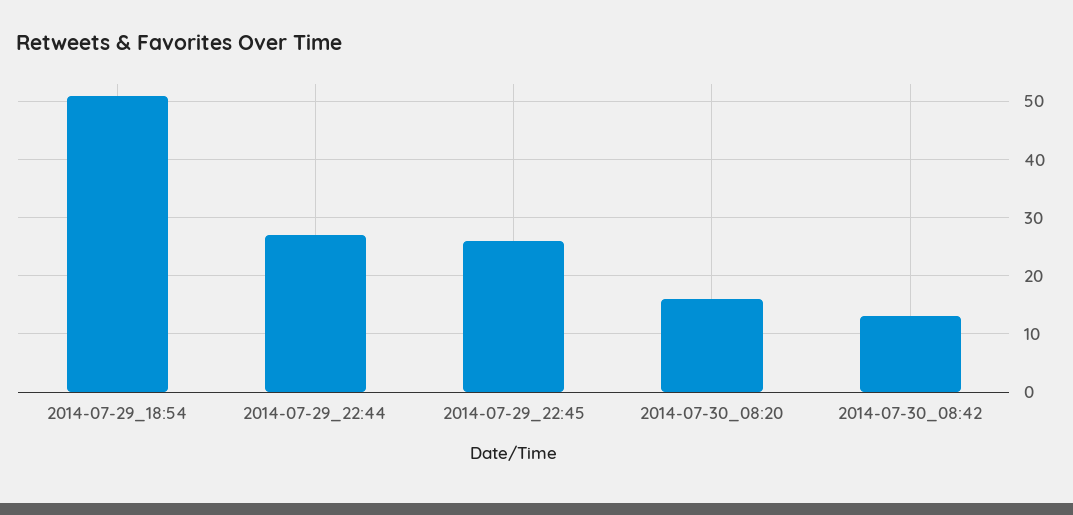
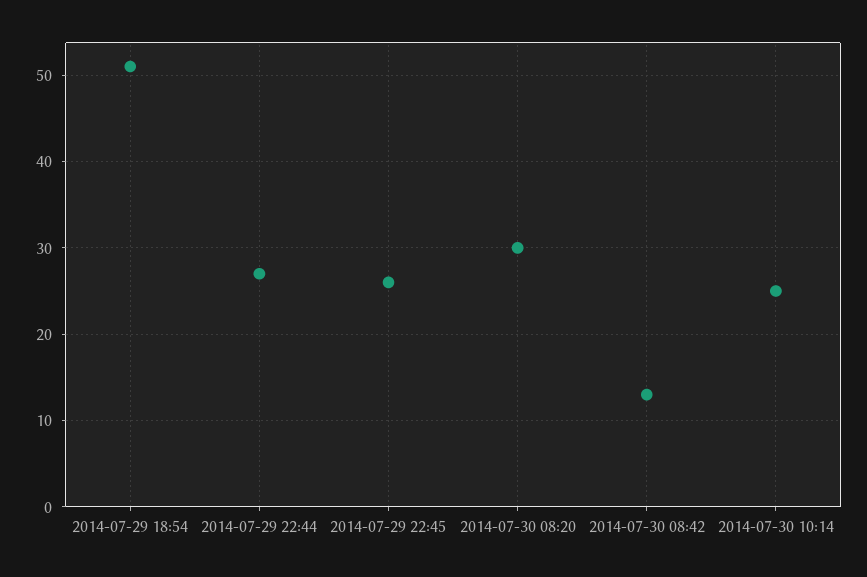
2014-07-30_08:20: 15 -> 30
2014-07-30 10:14: none -> 25

